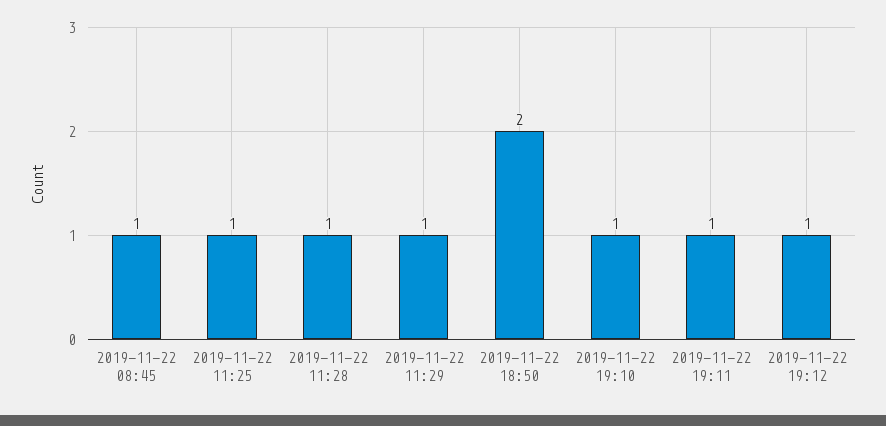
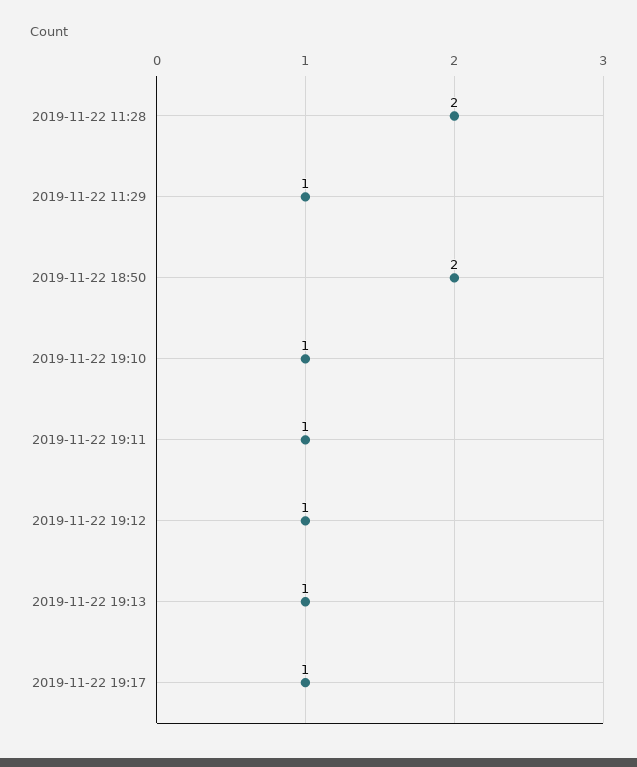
2019-11-22 08:45: 1 -> none
2019-11-22 11:25: 1 -> none
2019-11-22 11:28: 1 -> 2
2019-11-22 19:13: none -> 1
2019-11-22 19:17: none -> 1

